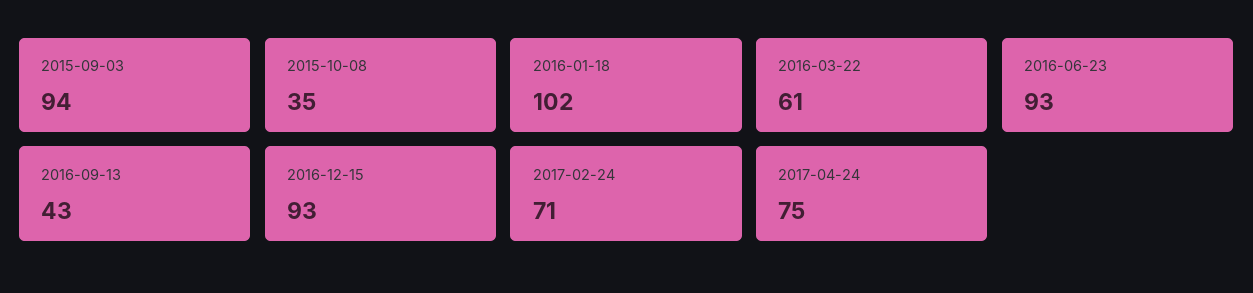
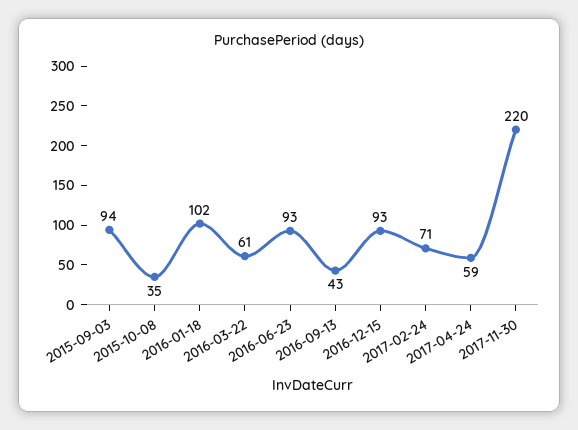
2017-04-24: 75 -> 59
2017-11-30: none -> 220

